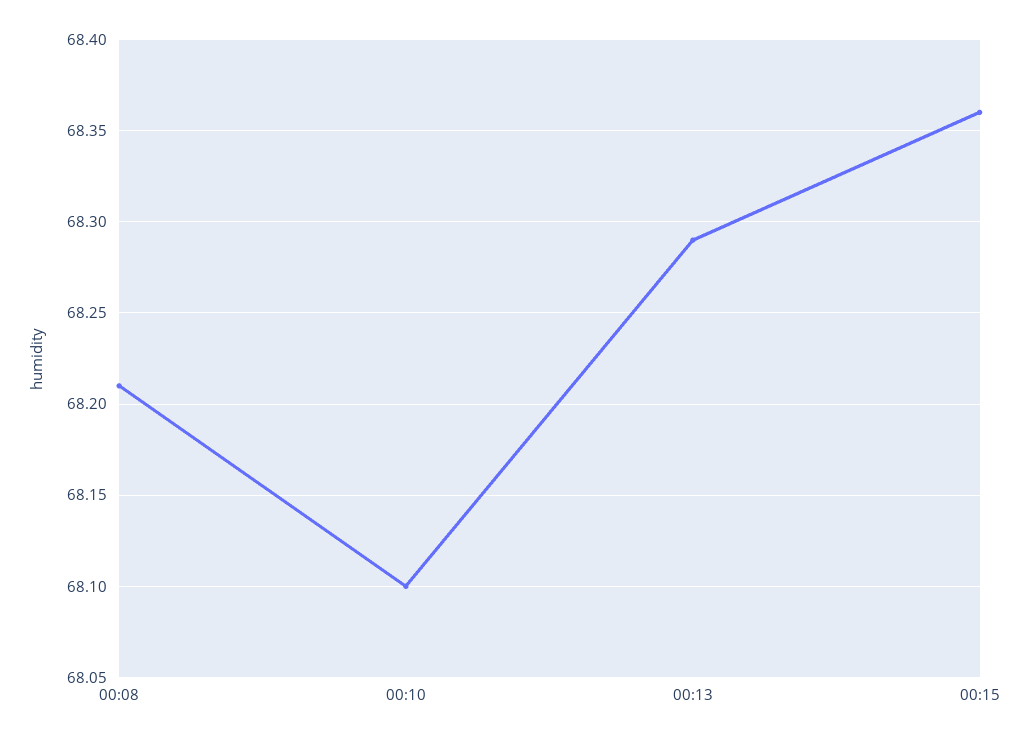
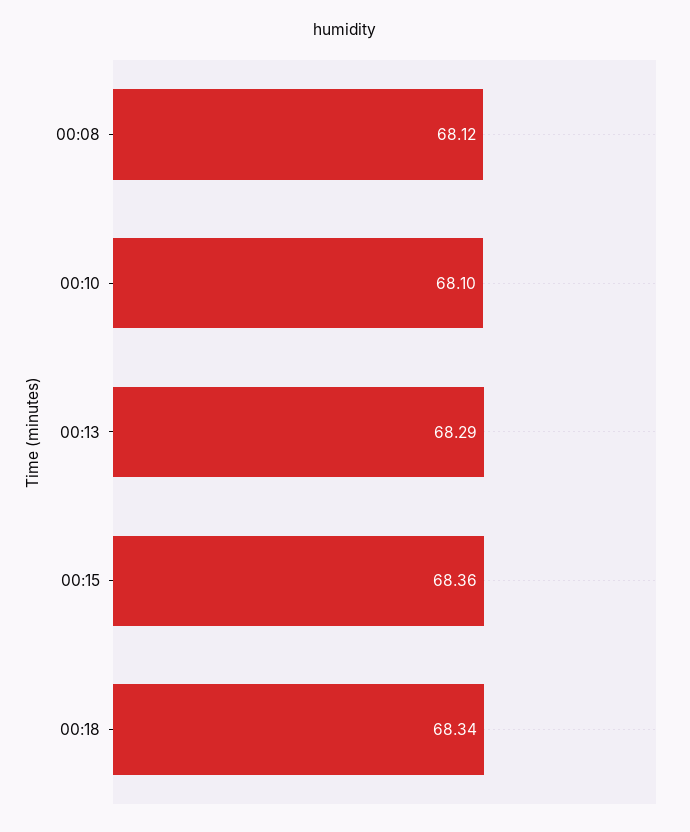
00:08: 68.21 -> 68.12
00:18: none -> 68.34

